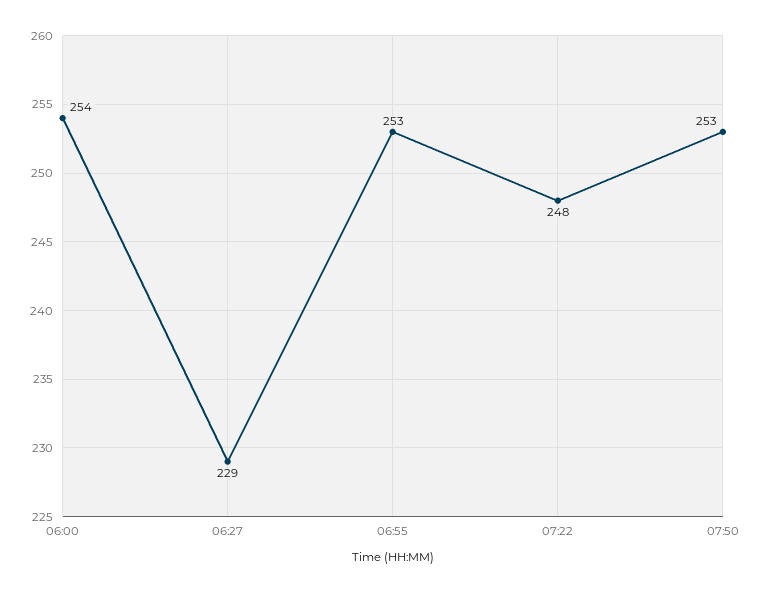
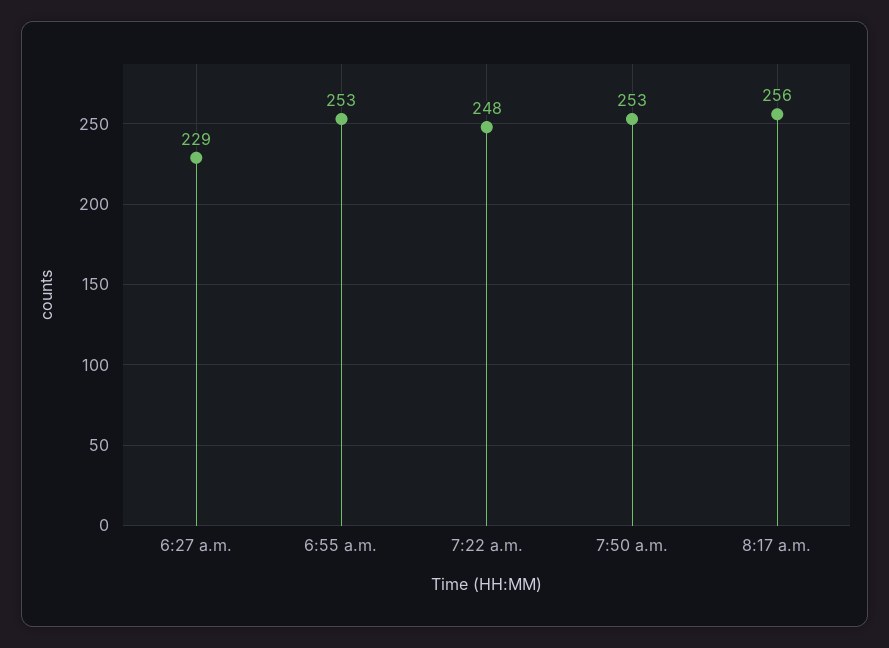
06:00: 254 -> none
8:17 a.m.: none -> 256

